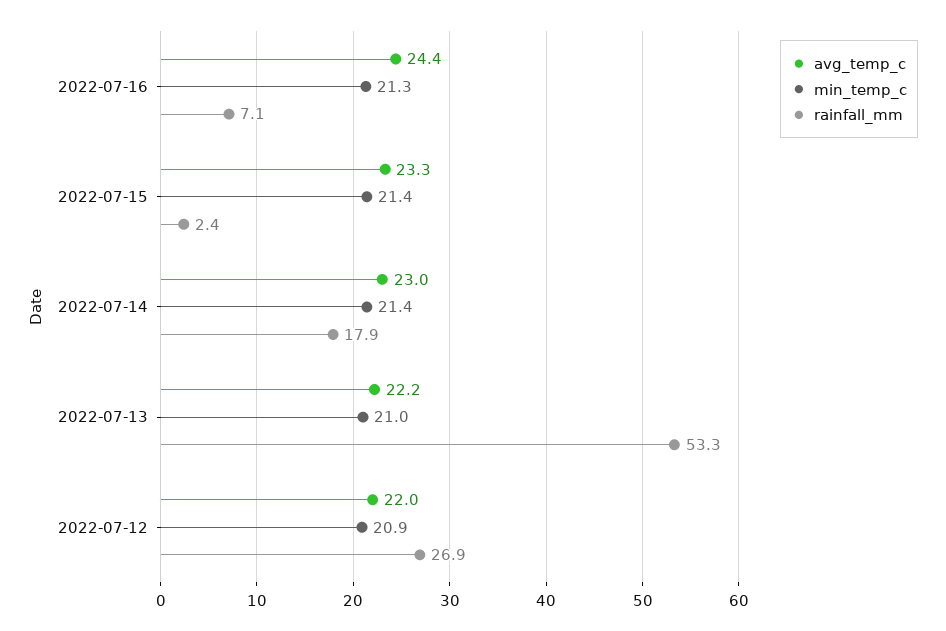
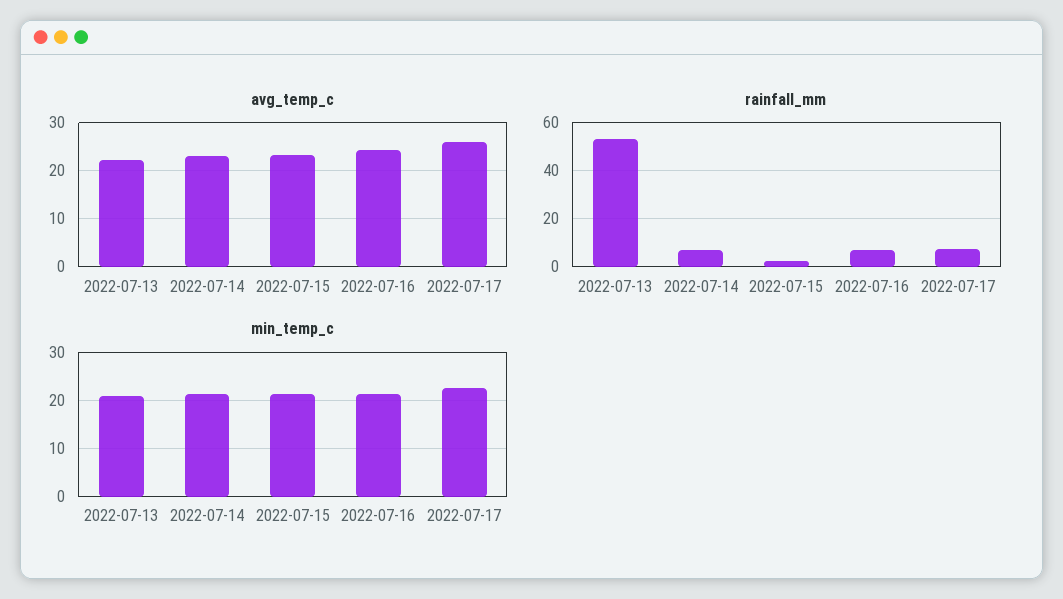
rainfall_mm, 2022-07-14: 17.9 -> 7.5
avg_temp_c, 2022-07-12: 22 -> none
min_temp_c, 2022-07-12: 20.9 -> none
rainfall_mm, 2022-07-12: 26.9 -> none
avg_temp_c, 2022-07-17: none -> 26
rainfall_mm, 2022-07-17: none -> 7.5
min_temp_c, 2022-07-17: none -> 22

